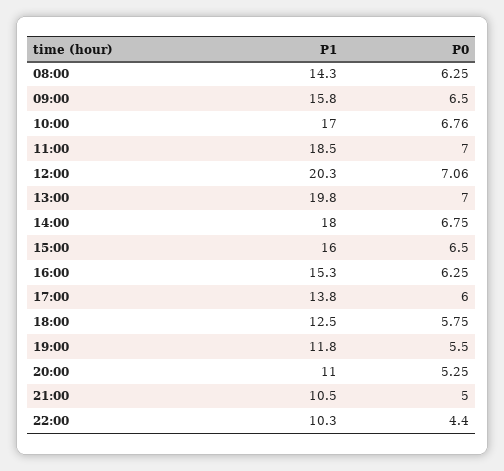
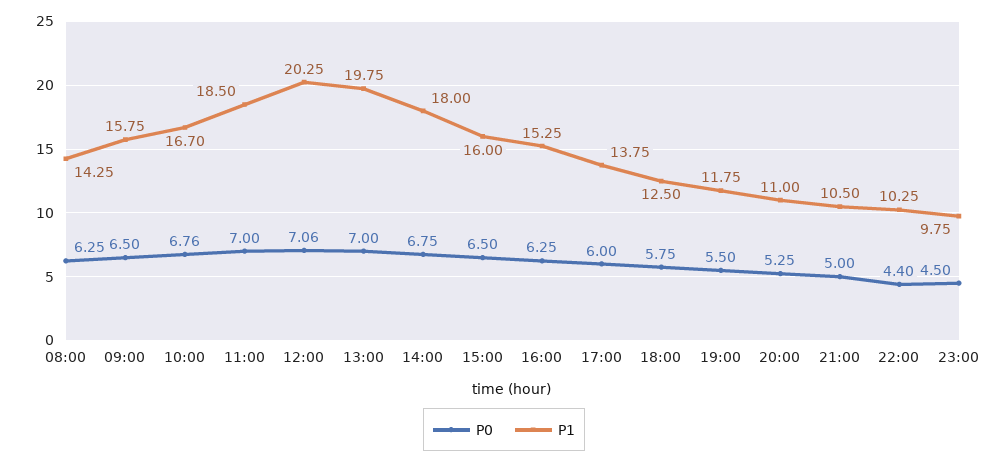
P1, 10:00: 17 -> 16.7
P0, 23:00: none -> 4.5
P1, 23:00: none -> 9.75

